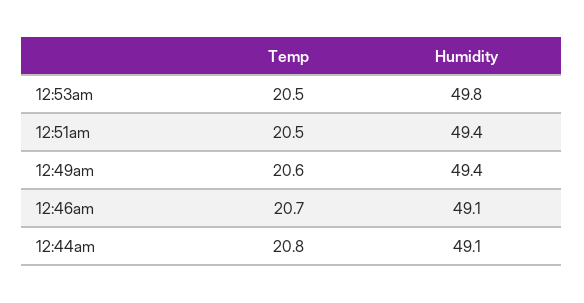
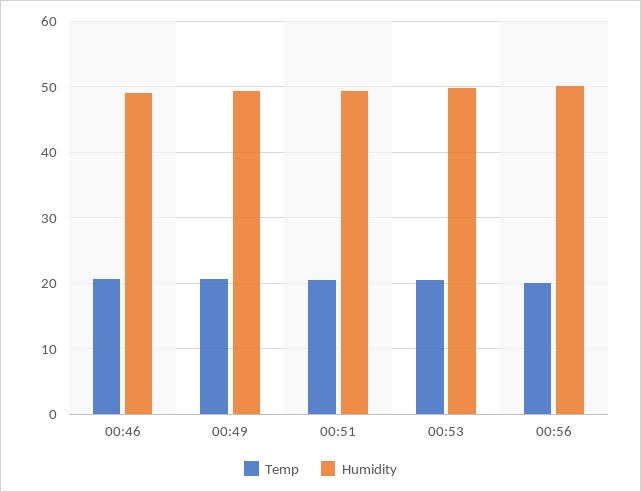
Temp, 12:44am: 20.8 -> none
Humidity, 12:44am: 49.1 -> none
Temp, 00:56: none -> 20
Humidity, 00:56: none -> 50

